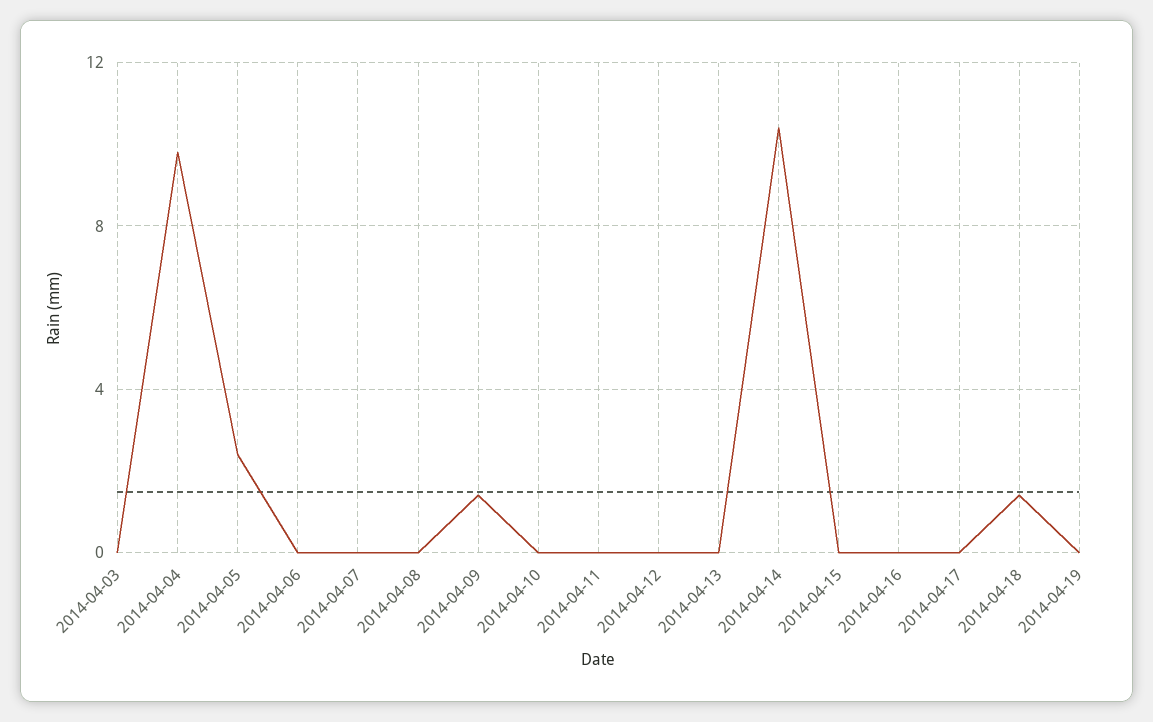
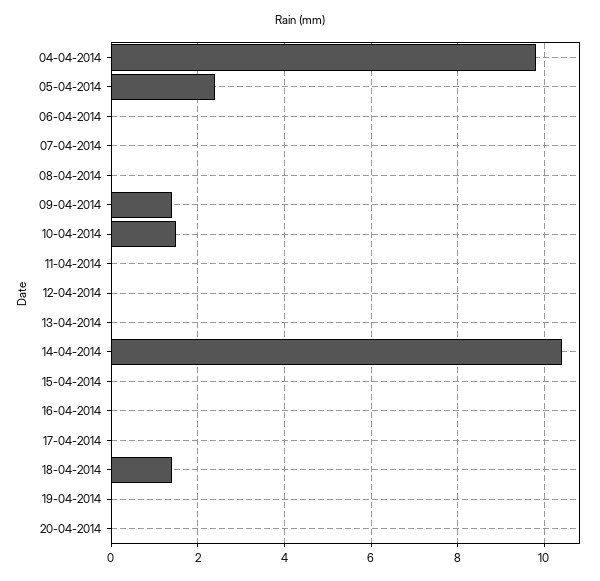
2014-04-03: 0 -> none
2014-04-10: 0 -> 1.5
20-04-2014: none -> 0

